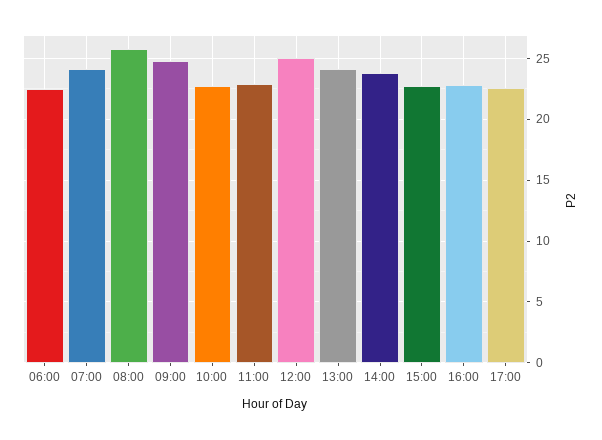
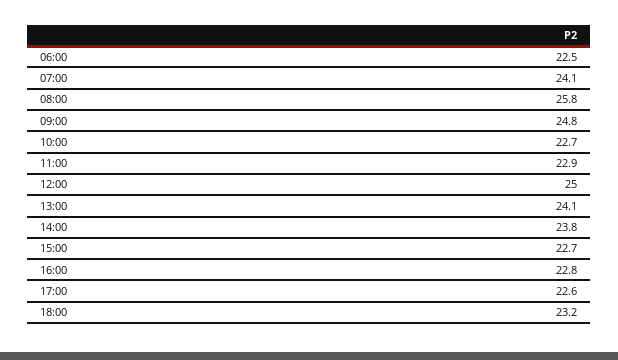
18:00: none -> 23.2

